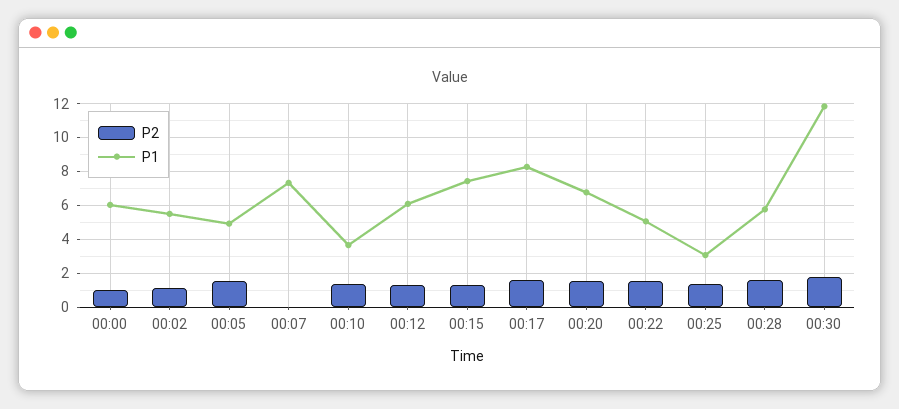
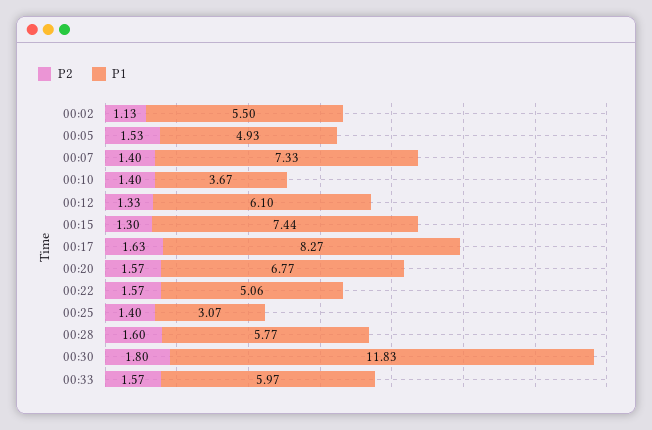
P2, 00:00: 1 -> none
P1, 00:00: 6 -> none
P2, 00:07: 0 -> 1.4
P2, 00:33: none -> 1.57
P1, 00:33: none -> 5.97

